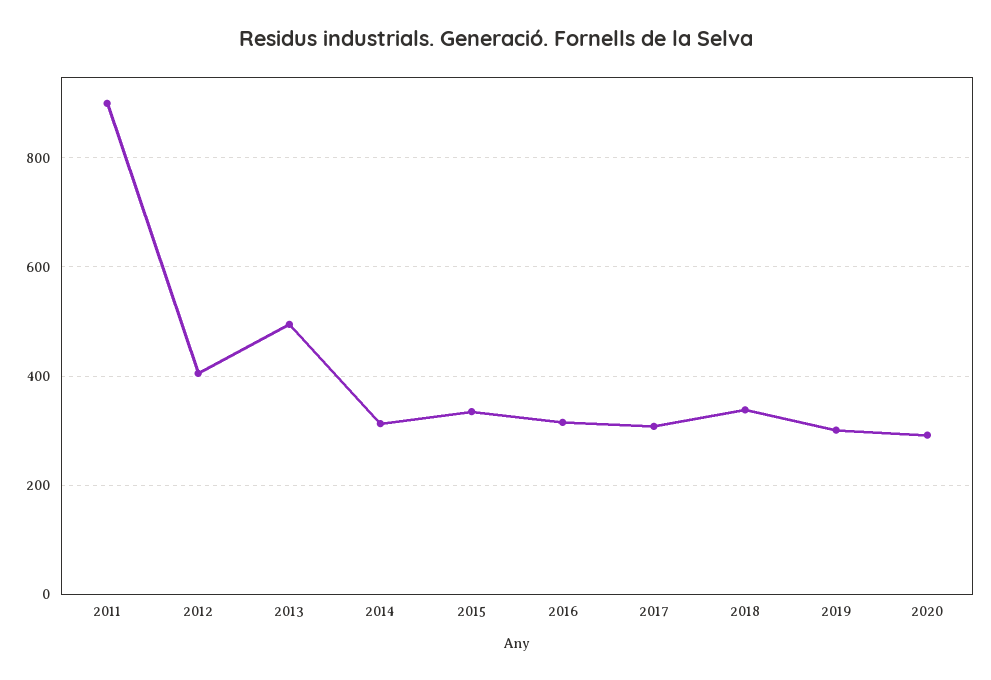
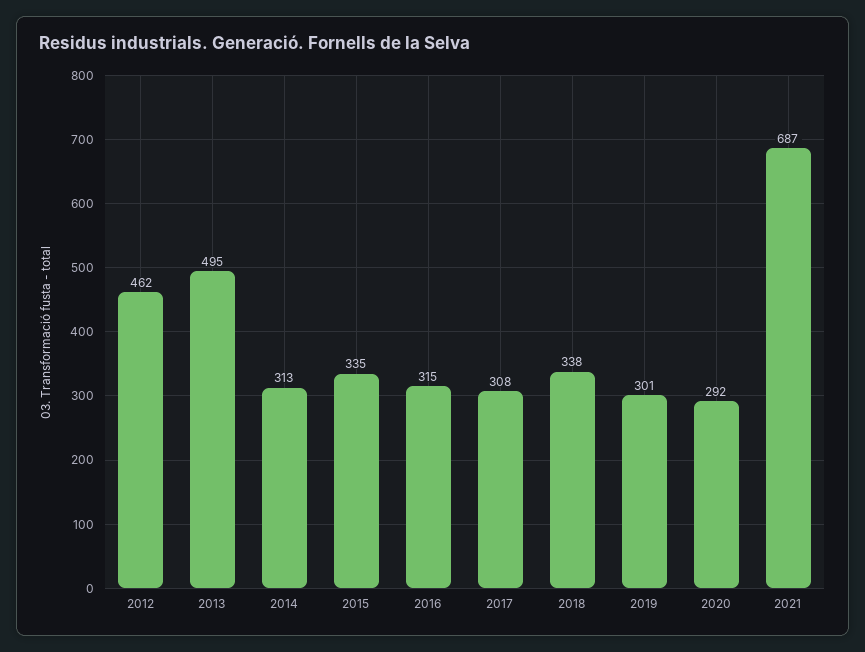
2011: 900 -> none
2012: 400 -> 462
2021: none -> 687

